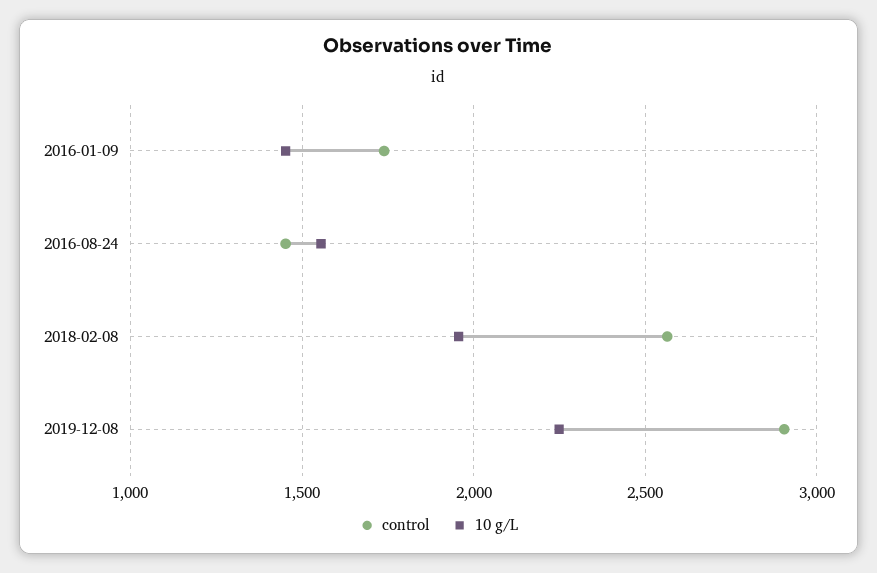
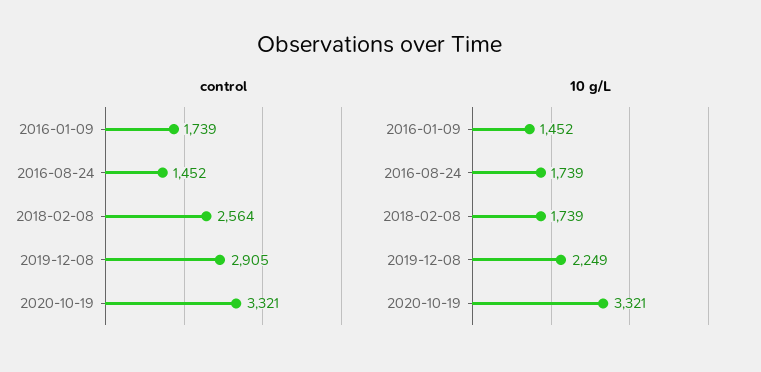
10 g/L, 2016-08-24: 1550 -> 1739
10 g/L, 2018-02-08: 1950 -> 1739
control, 2020-10-19: none -> 3321
10 g/L, 2020-10-19: none -> 3321

